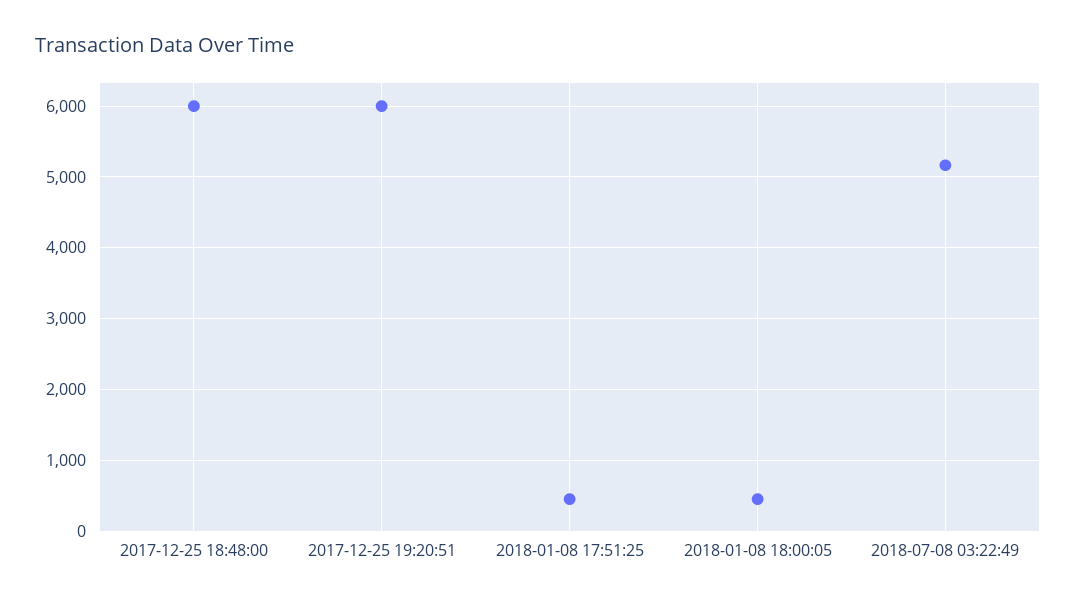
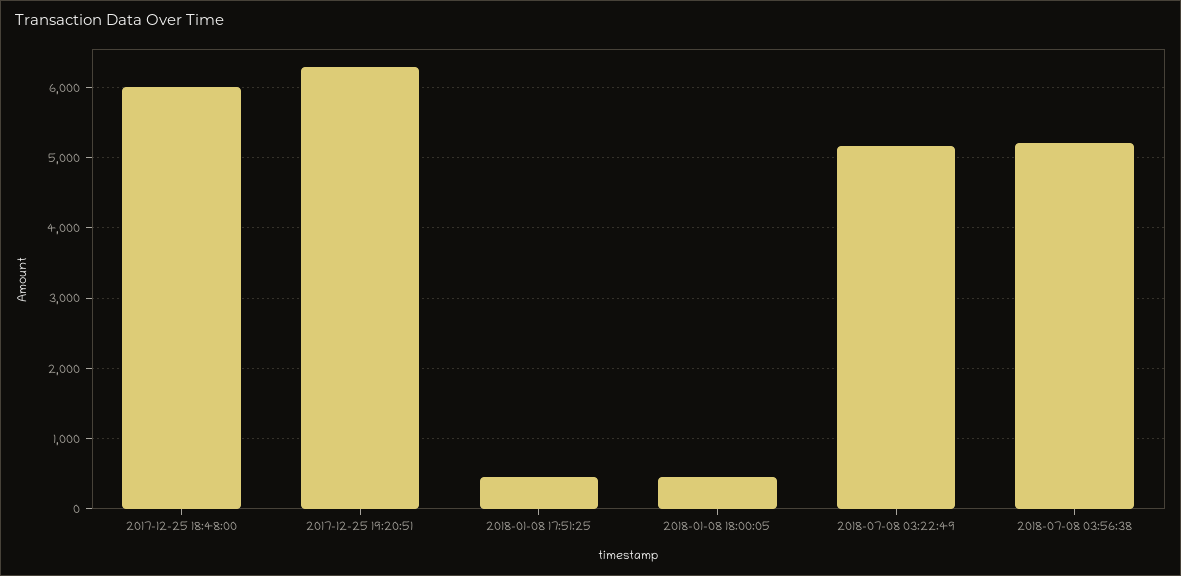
2017-12-25 19:20:51: 6000 -> 6300
2018-07-08 03:56:38: none -> 5200

